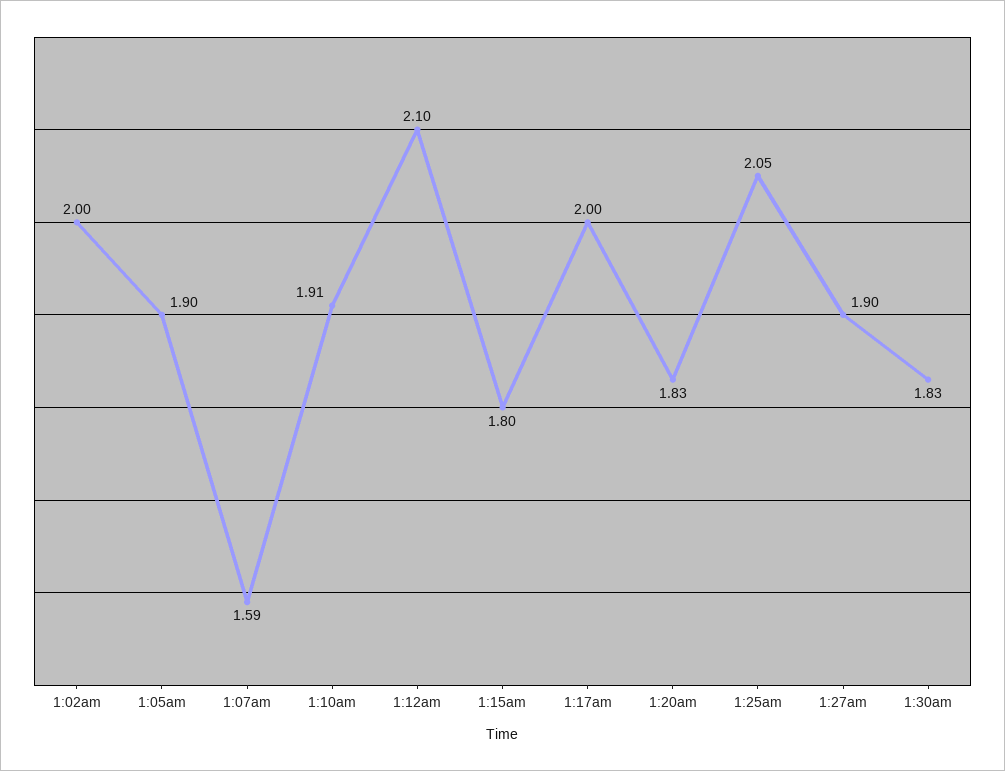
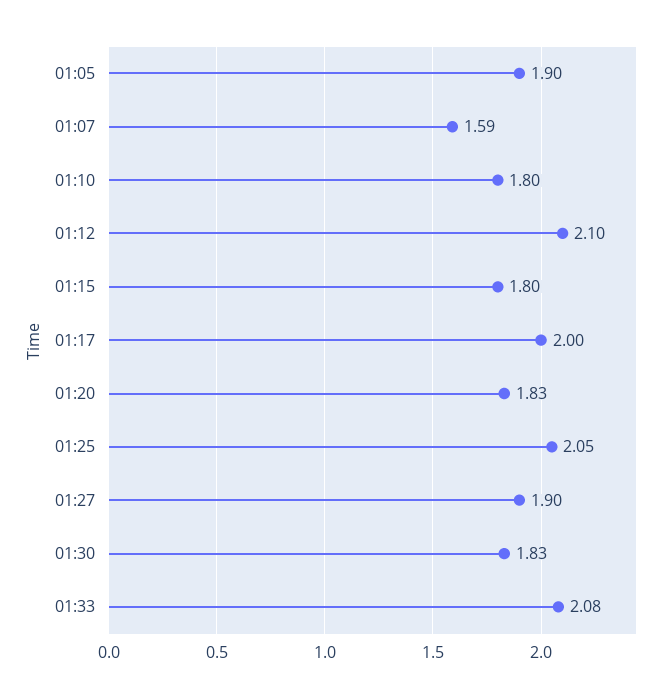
1:02am: 2 -> none
1:10am: 1.91 -> 1.8
01:33: none -> 2.08

